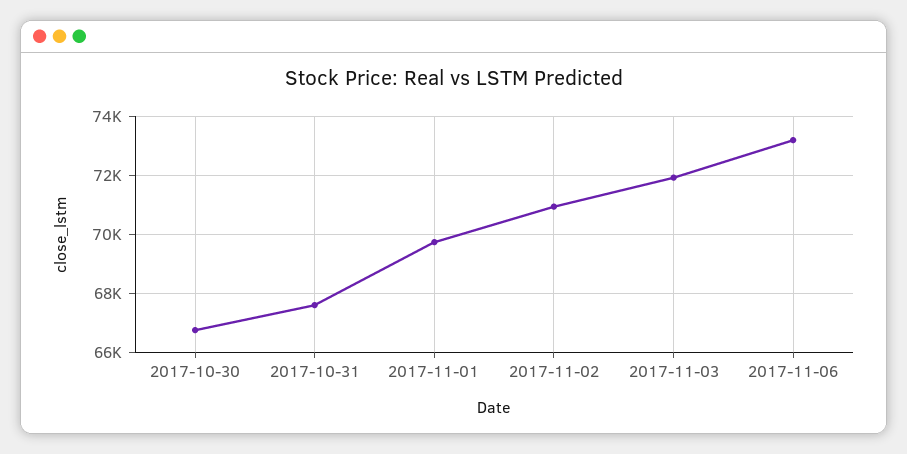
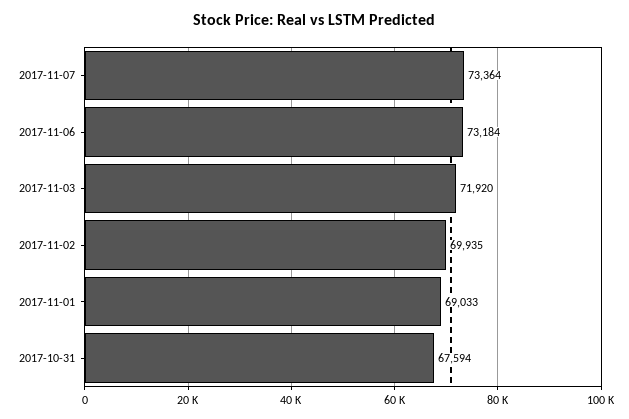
2017-10-30: 66750 -> none
2017-11-01: 69750 -> 69033
2017-11-02: 71000 -> 69935
2017-11-07: none -> 73364

